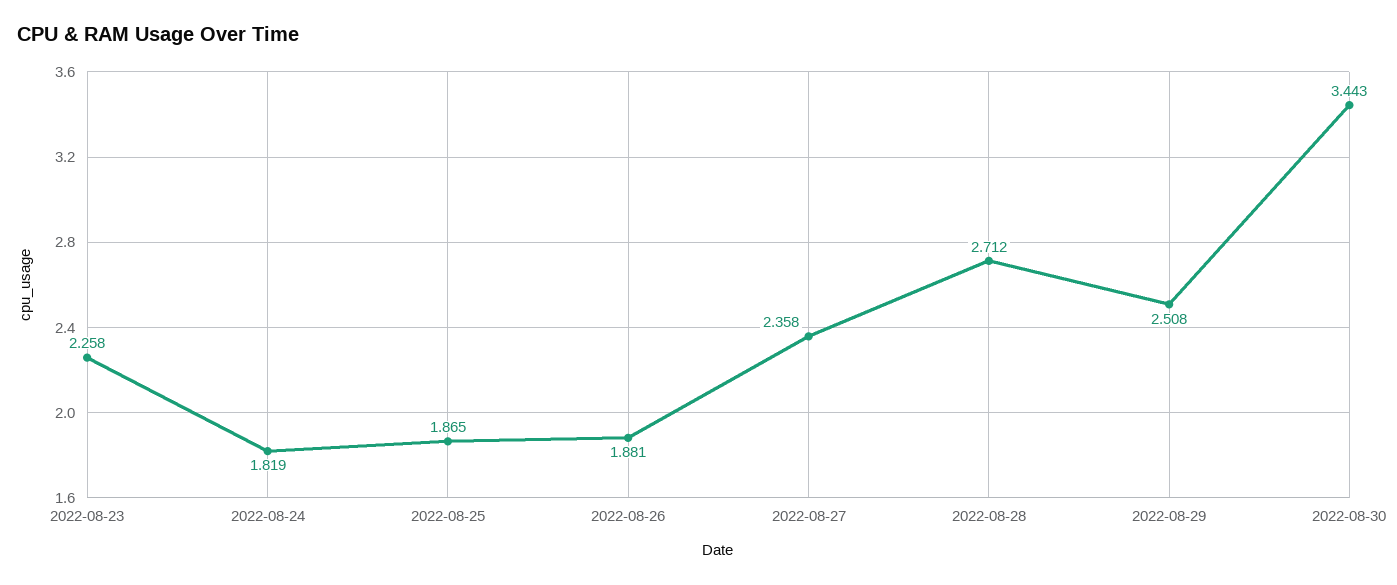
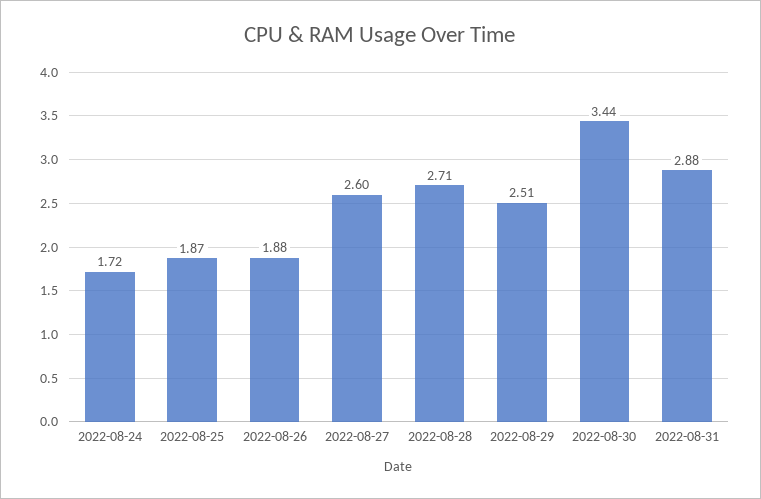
2022-08-23: 2.258 -> none
2022-08-24: 1.819 -> 1.72
2022-08-27: 2.358 -> 2.6
2022-08-31: none -> 2.88

